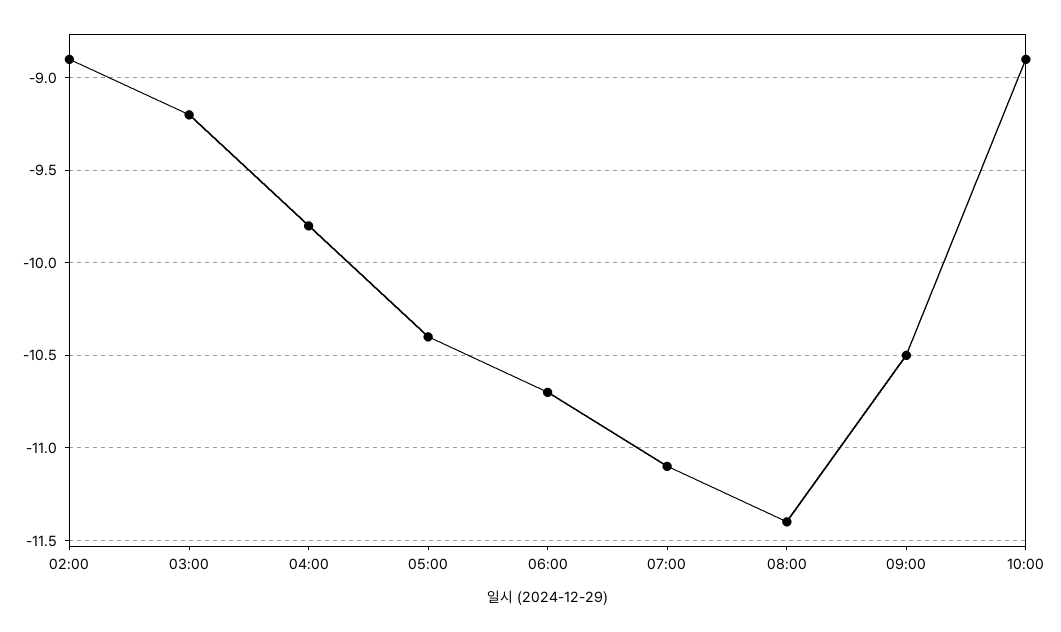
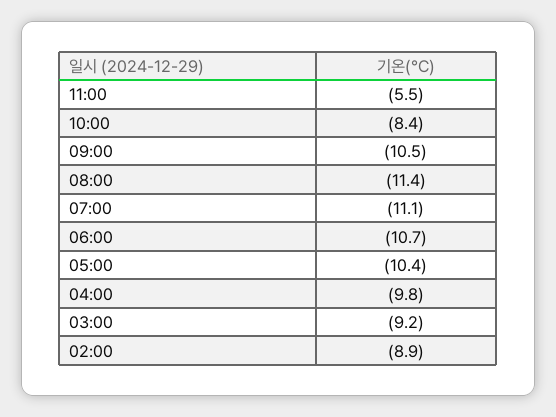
10:00: -8.9 -> -8.4
11:00: none -> -5.5

